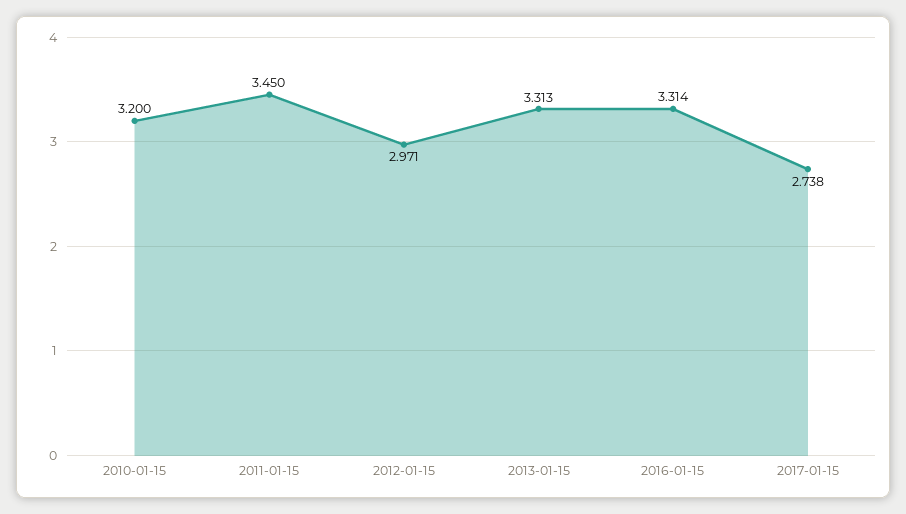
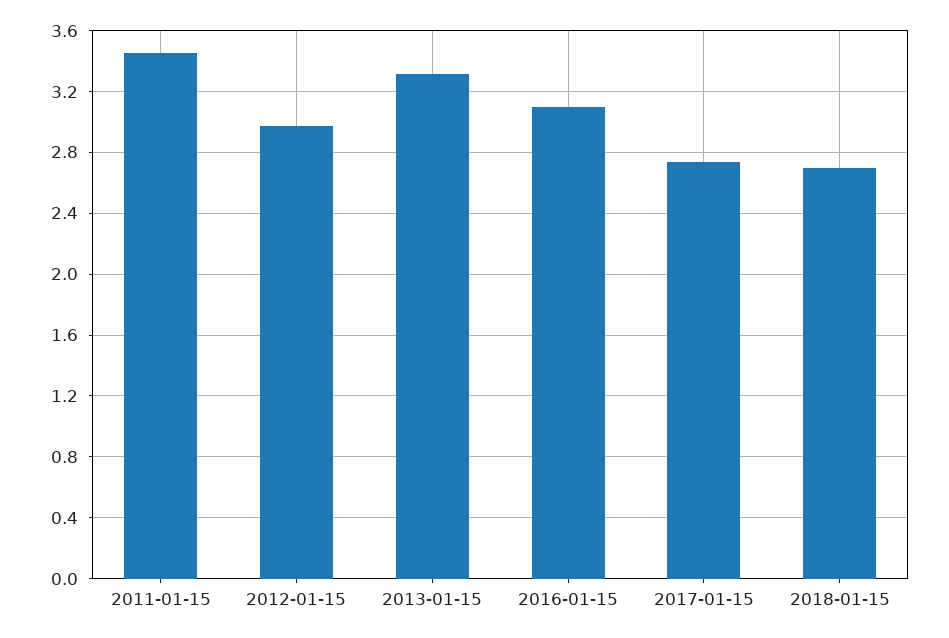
2010-01-15: 3.2 -> none
2016-01-15: 3.314 -> 3.1
2018-01-15: none -> 2.7

